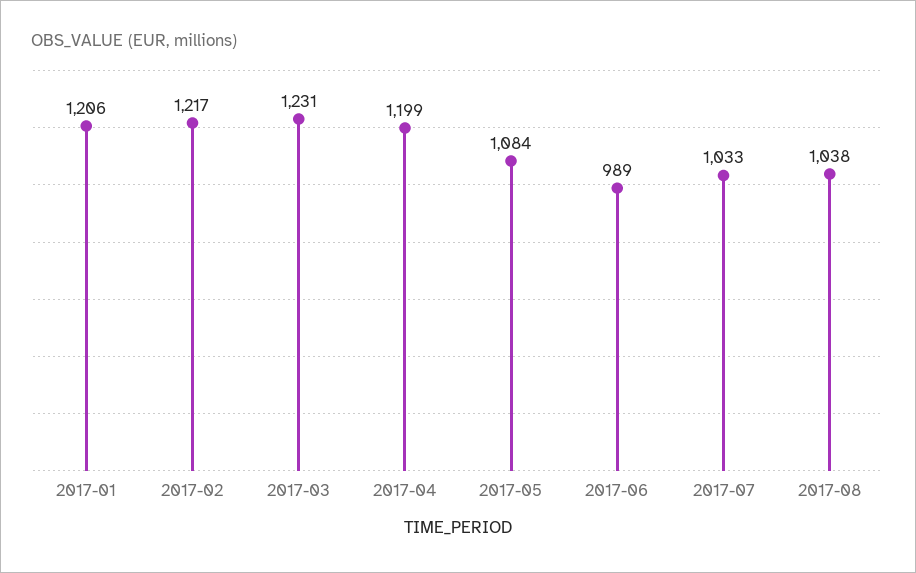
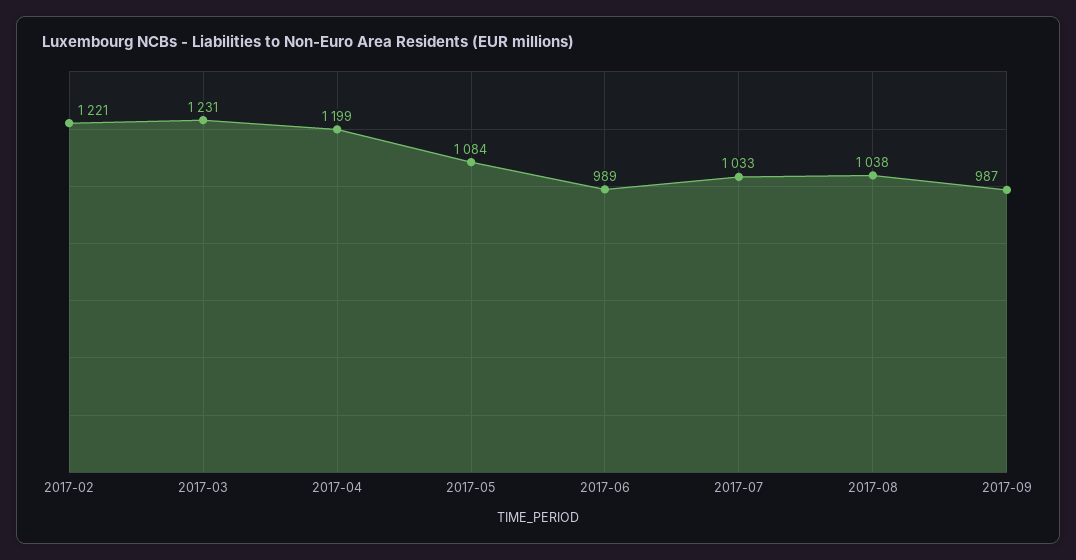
2017-01: 1206 -> none
2017-02: 1217 -> 1221
2017-09: none -> 987

